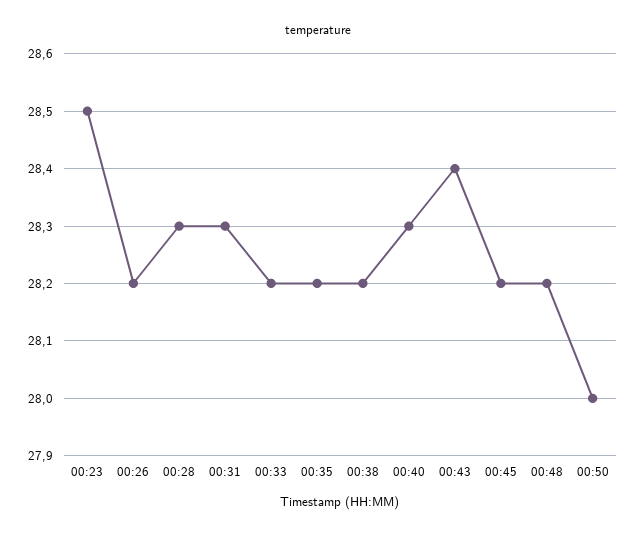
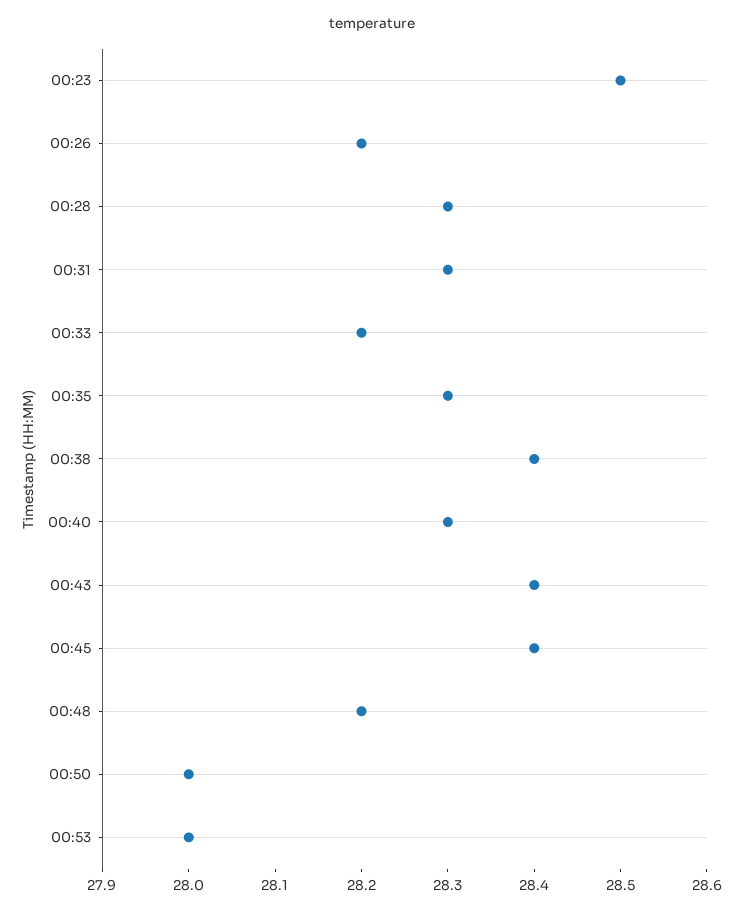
00:35: 28.2 -> 28.3
00:38: 28.2 -> 28.4
00:45: 28.2 -> 28.4
00:53: none -> 28

